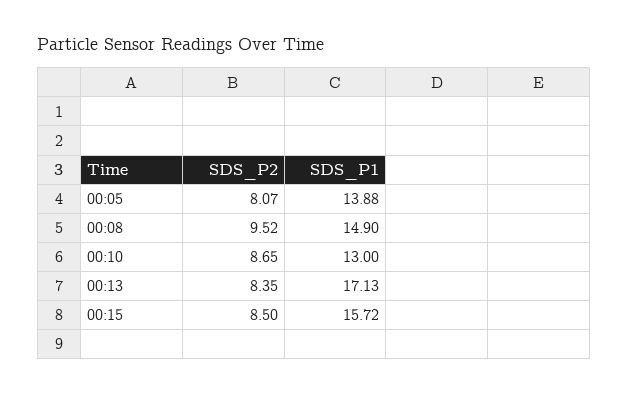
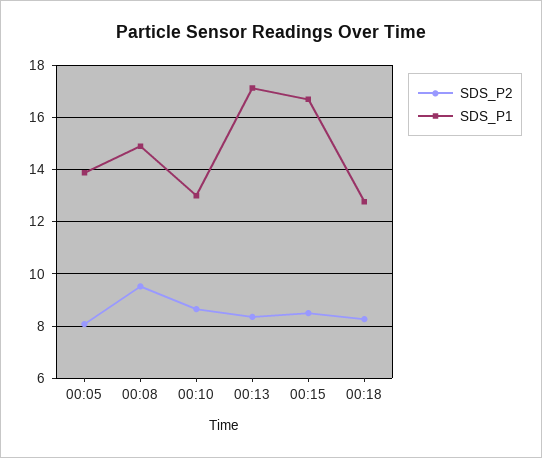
SDS_P1, 00:15: 15.72 -> 16.75
SDS_P2, 00:18: none -> 8.25
SDS_P1, 00:18: none -> 12.75

